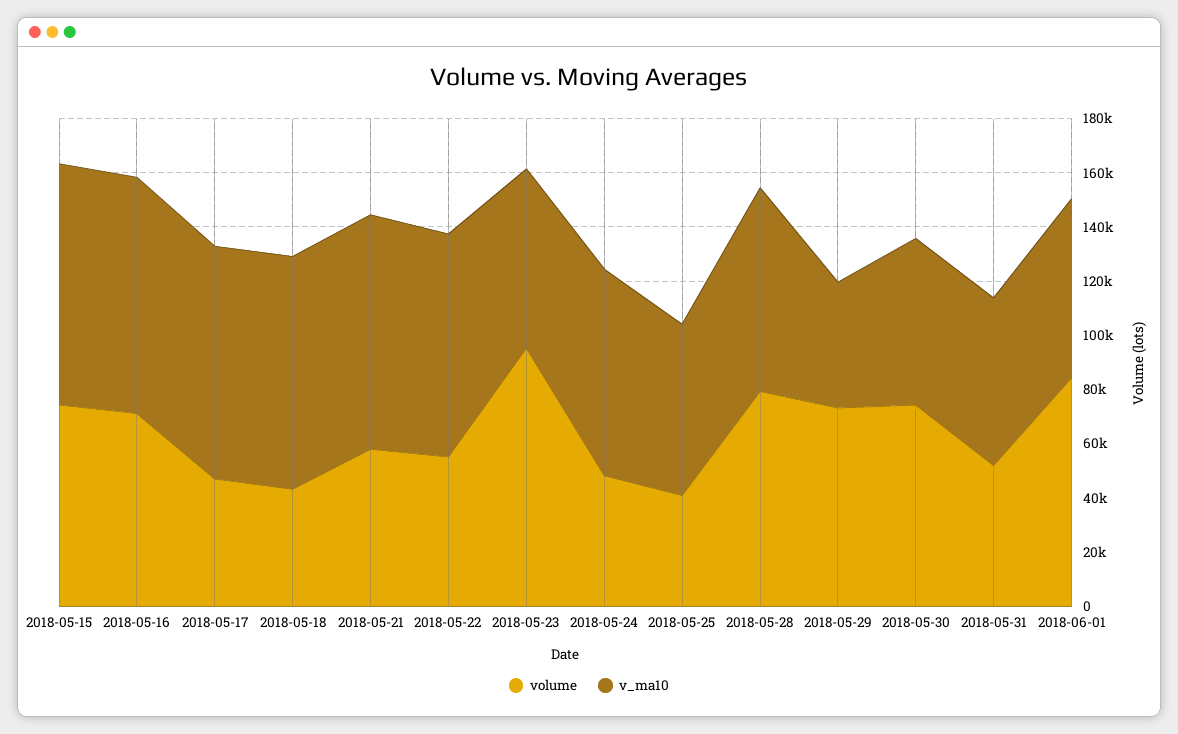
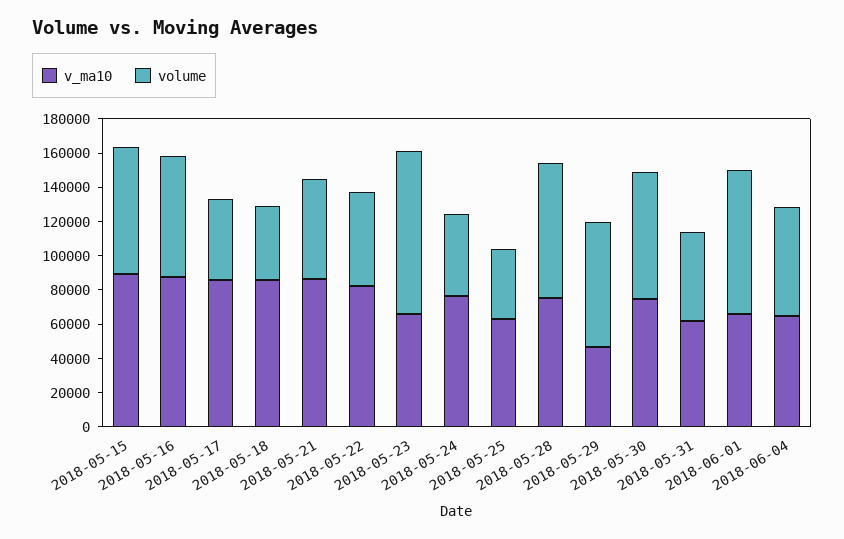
v_ma10, 2018-05-30: 60000 -> 75000
v_ma10, 2018-06-04: none -> 65000
volume, 2018-06-04: none -> 65000

